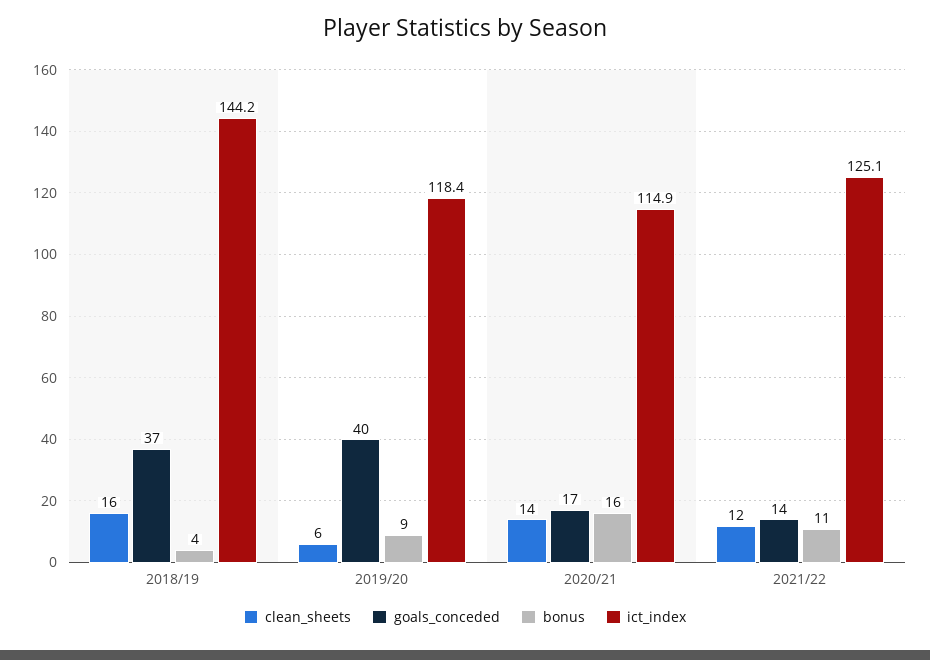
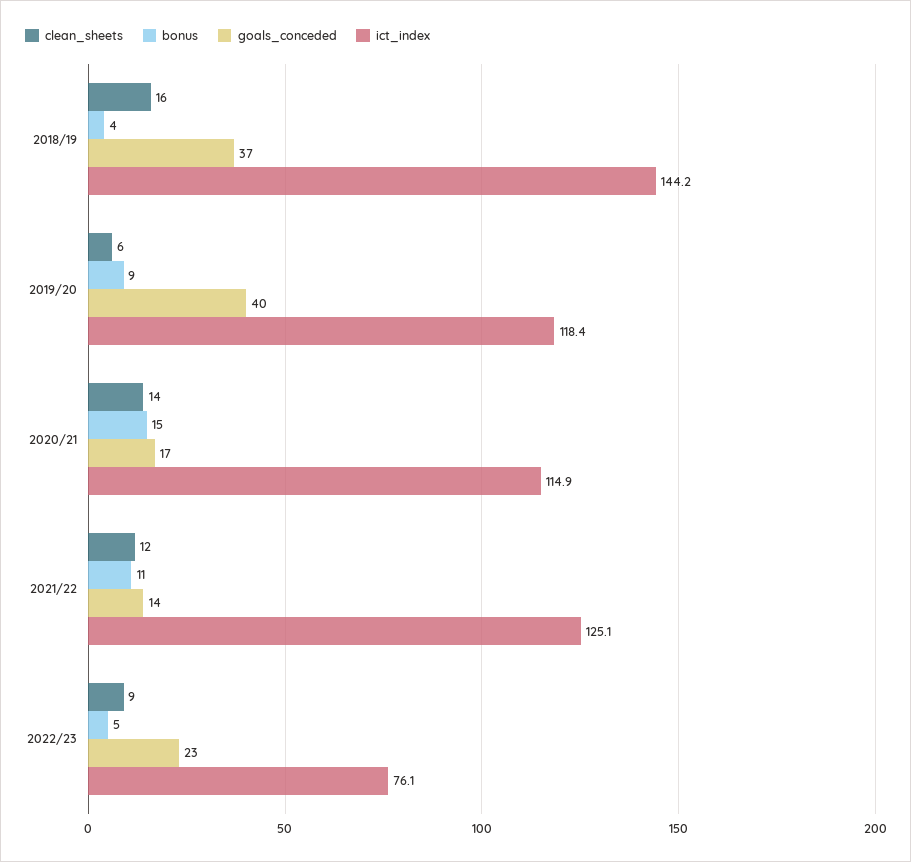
bonus, 2020/21: 16 -> 15
clean_sheets, 2022/23: none -> 9
bonus, 2022/23: none -> 5
goals_conceded, 2022/23: none -> 23
ict_index, 2022/23: none -> 76.1

